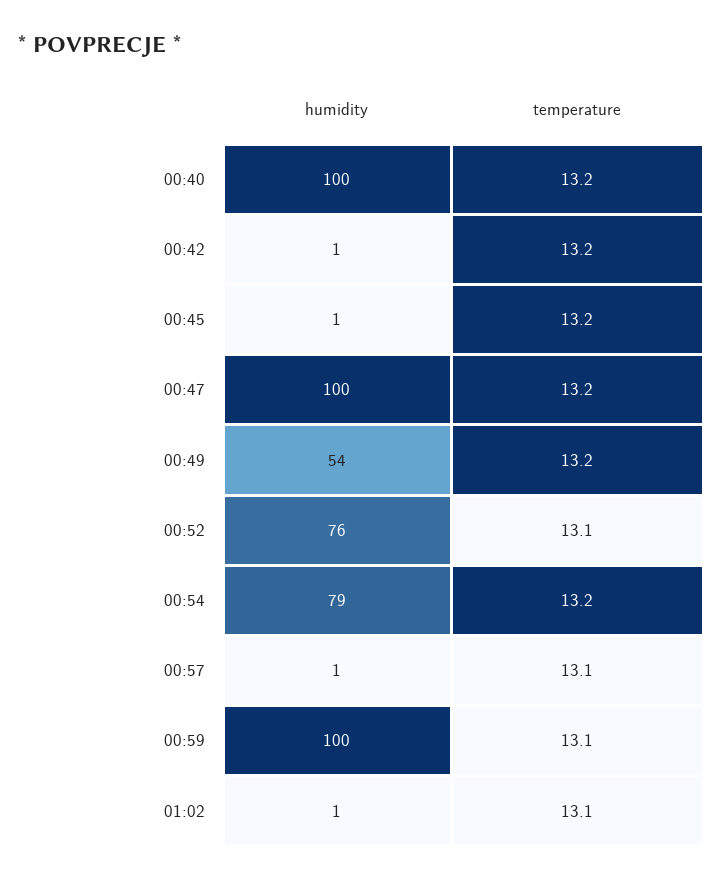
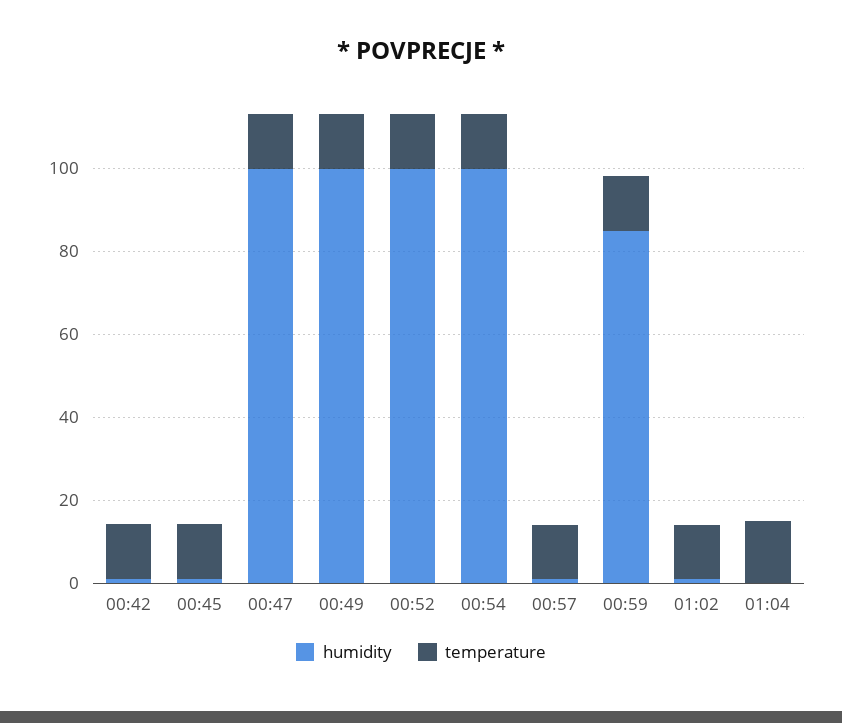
humidity, 00:40: 100 -> none
temperature, 00:40: 13.2 -> none
humidity, 00:49: 54 -> 100
humidity, 00:52: 76 -> 100
humidity, 00:54: 79 -> 100
humidity, 00:59: 100 -> 85
humidity, 01:04: none -> 0
temperature, 01:04: none -> 15

